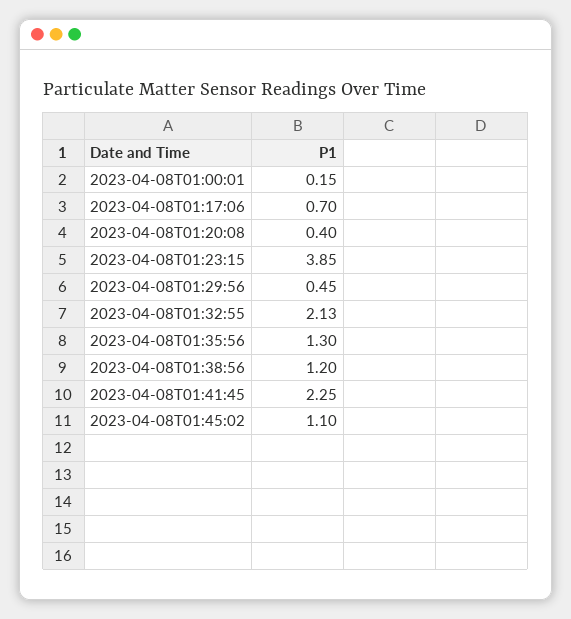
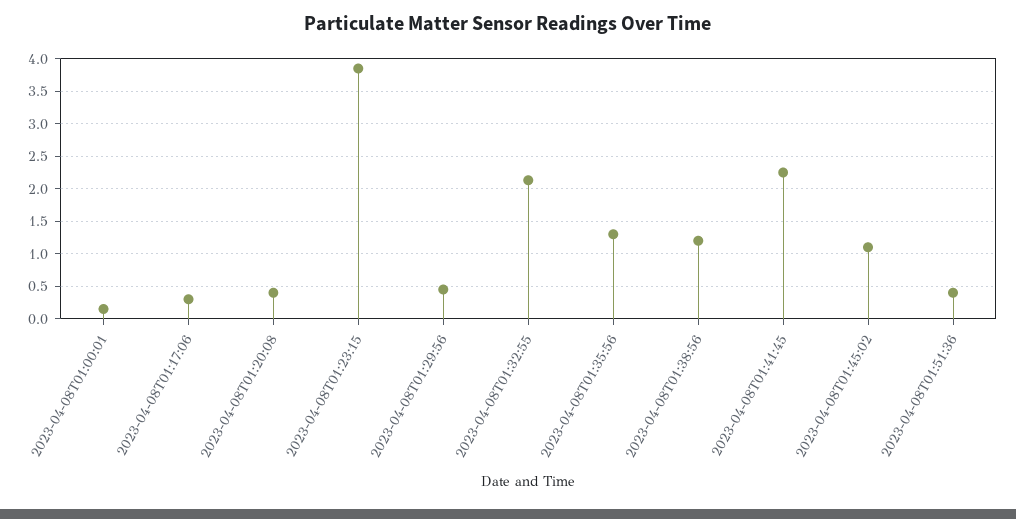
2023-04-08T01:17:06: 0.7 -> 0.3
2023-04-08T01:51:36: none -> 0.4

